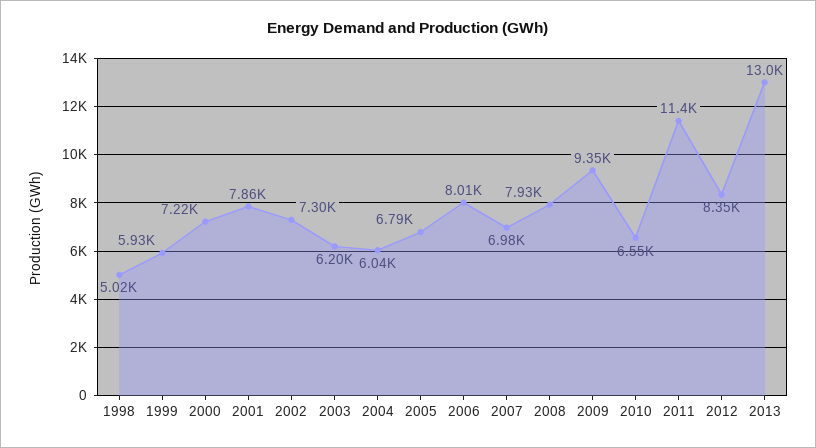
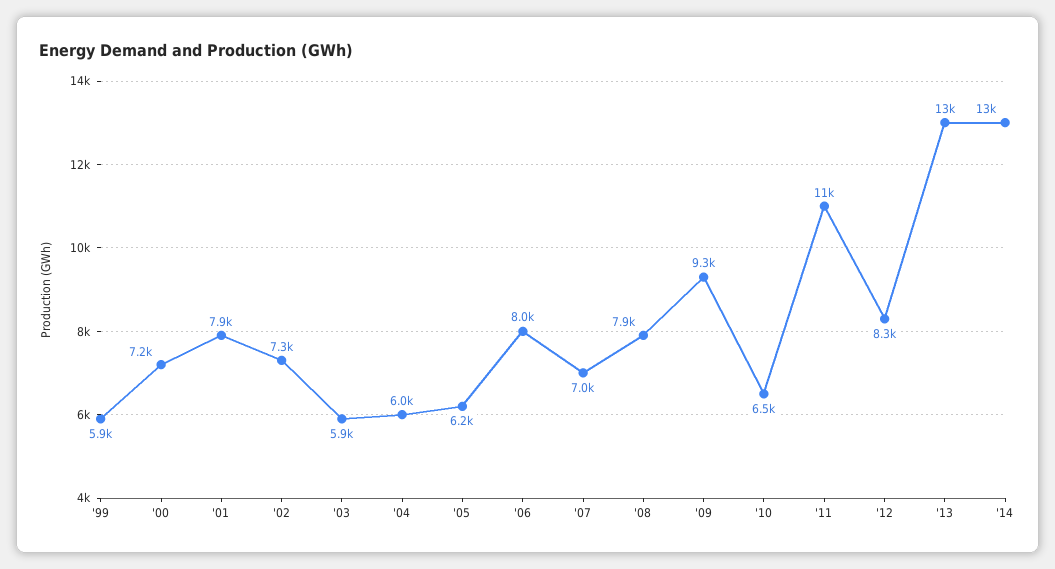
1998: 5020 -> none
2003: 6200 -> 5900
2005: 6790 -> 6200
'14: none -> 13000

